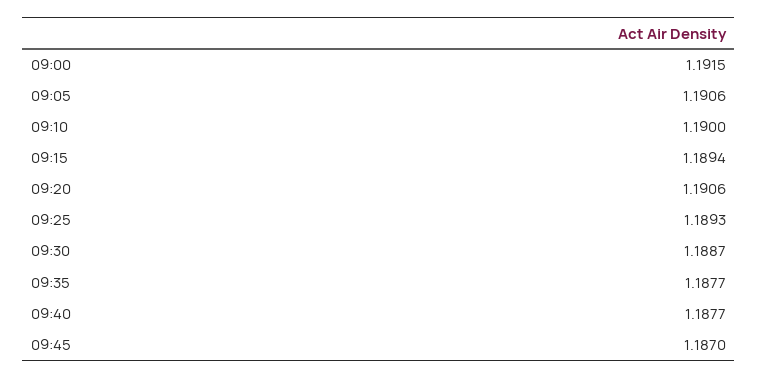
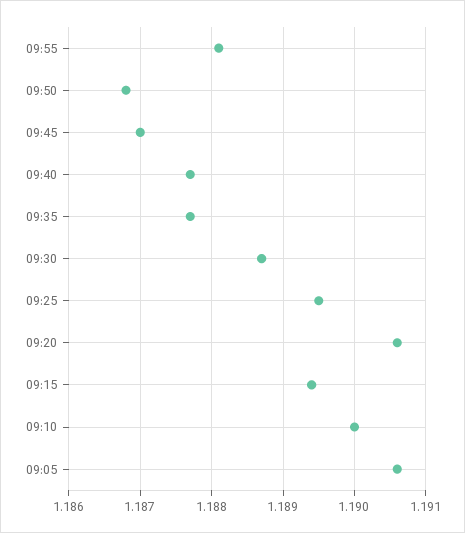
09:00: 1.1915 -> none
09:25: 1.1893 -> 1.1895
09:55: none -> 1.1881
09:50: none -> 1.1868

